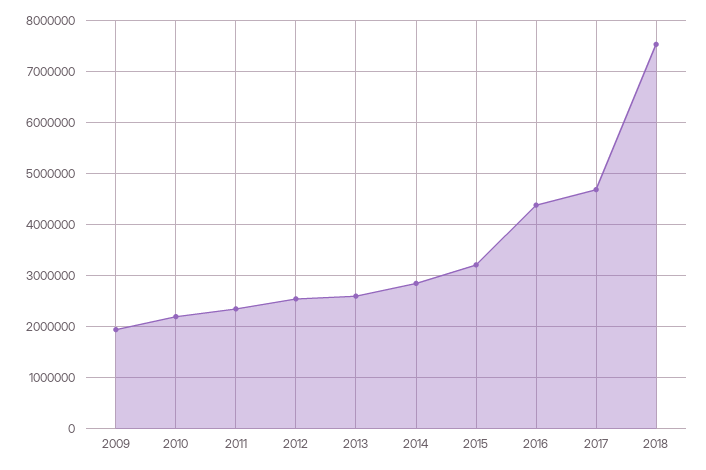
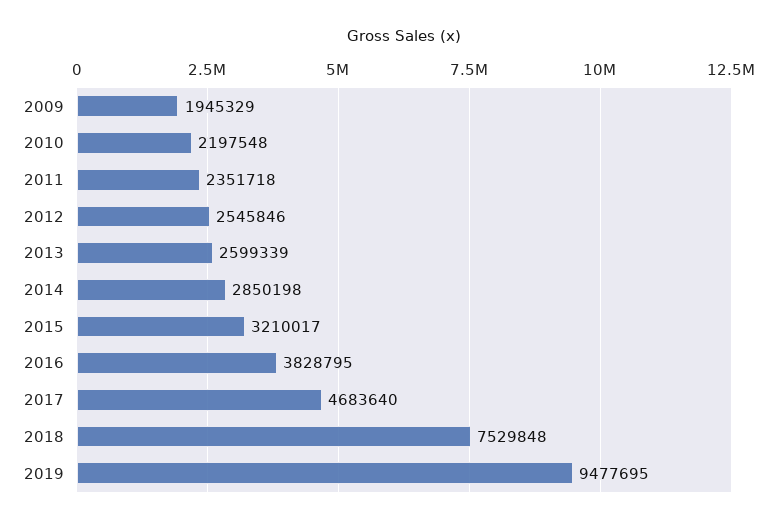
2016: 4400000 -> 3828795
2019: none -> 9477695

